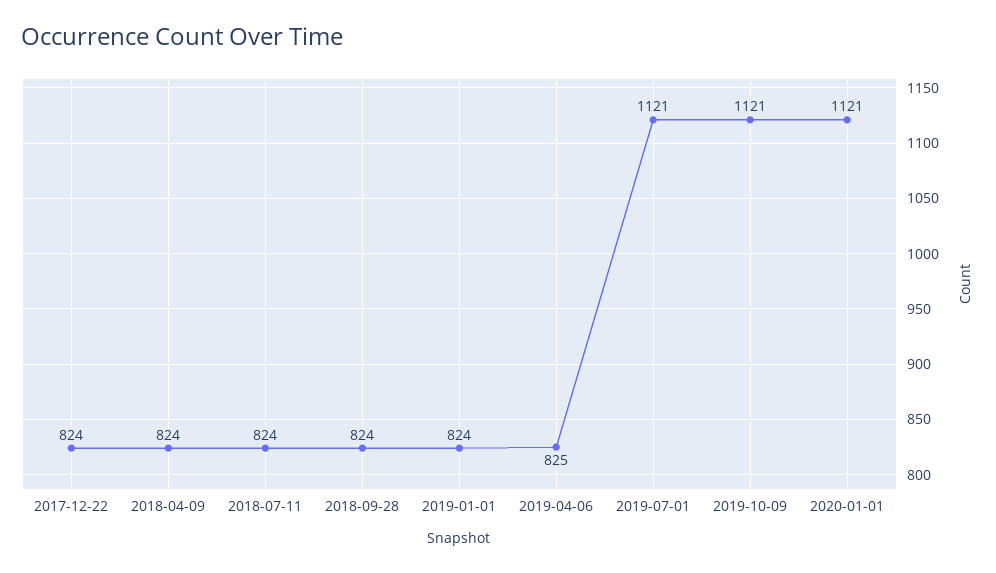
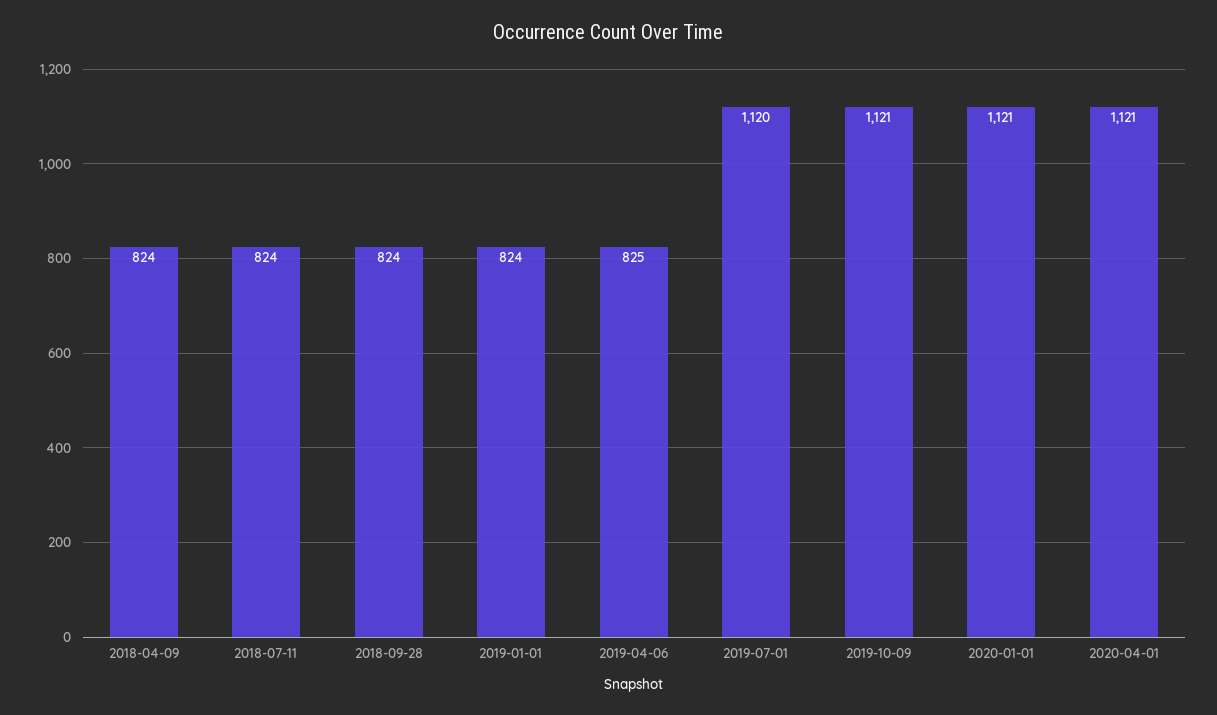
2017-12-22: 824 -> none
2019-07-01: 1121 -> 1120
2020-04-01: none -> 1121

